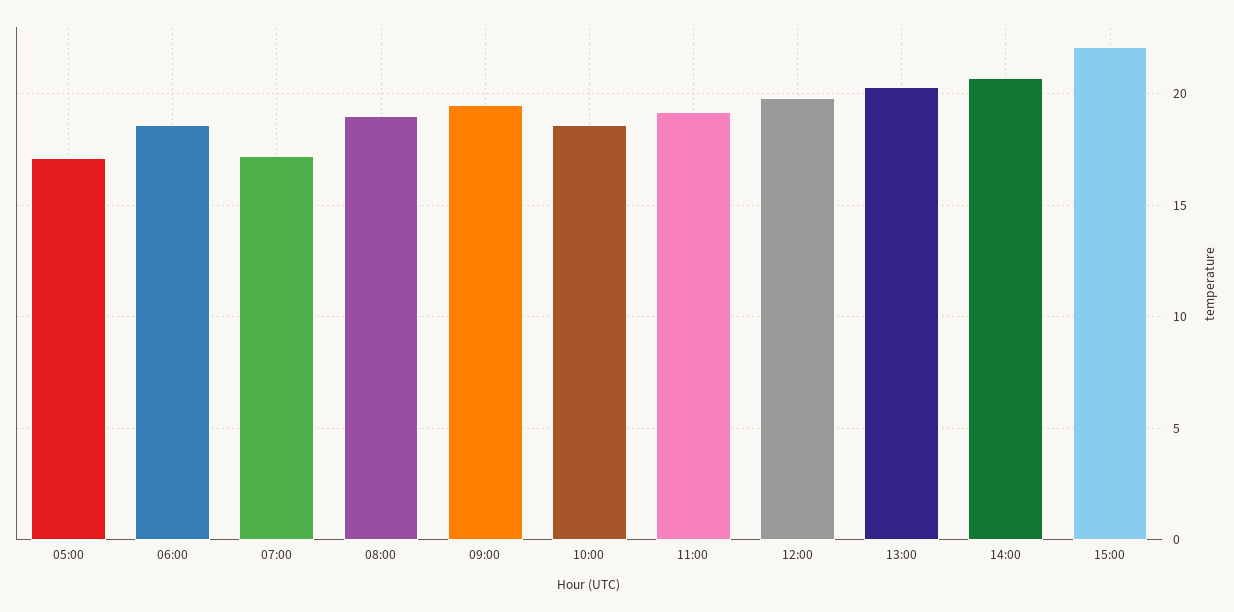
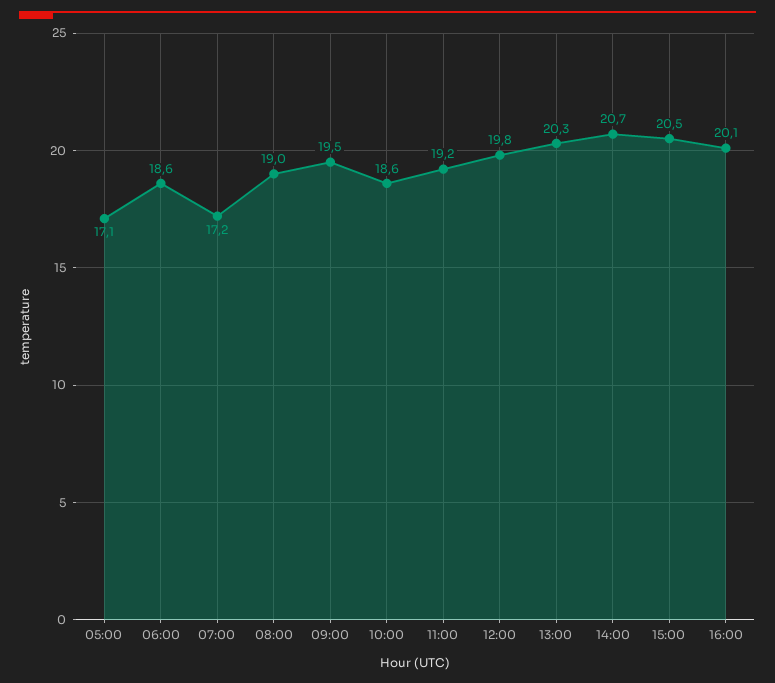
15:00: 22 -> 20.5
16:00: none -> 20.1

